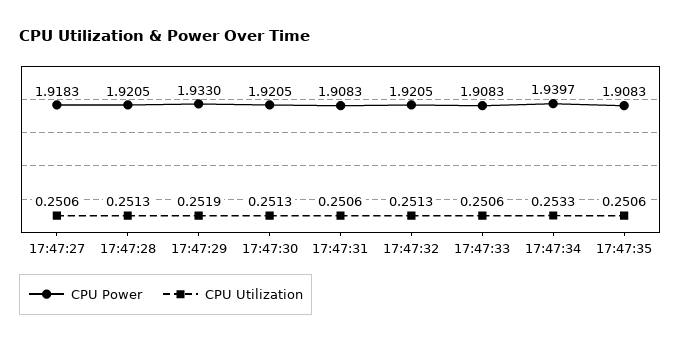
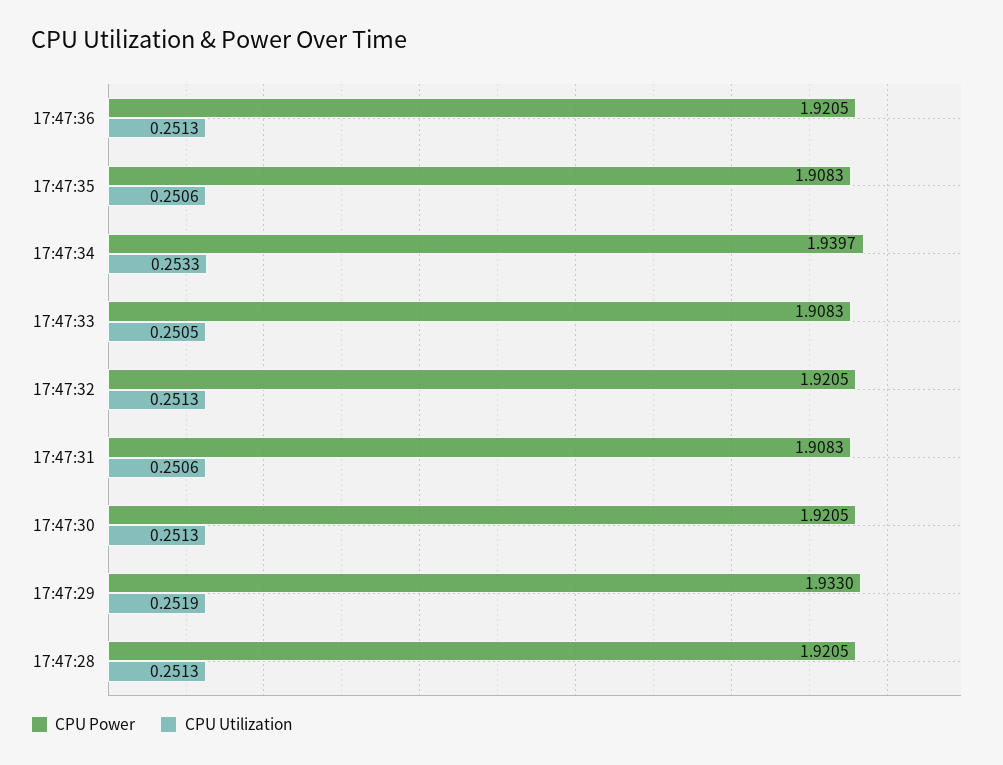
CPU Power, 17:47:27: 1.9183 -> none
CPU Utilization, 17:47:27: 0.2506 -> none
CPU Utilization, 17:47:33: 0.2506 -> 0.2505
CPU Power, 17:47:36: none -> 1.9205
CPU Utilization, 17:47:36: none -> 0.2513

